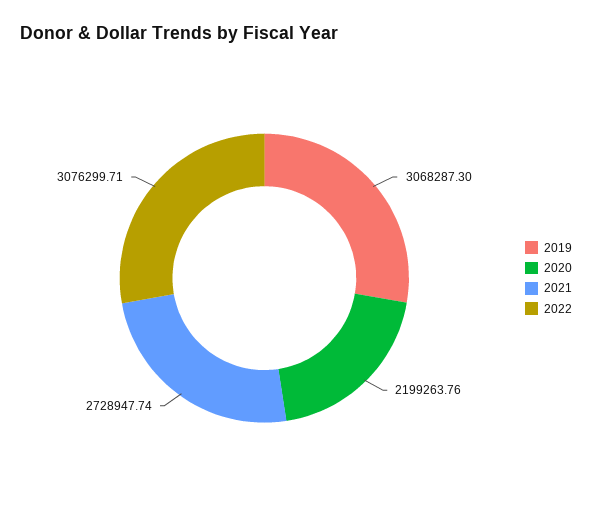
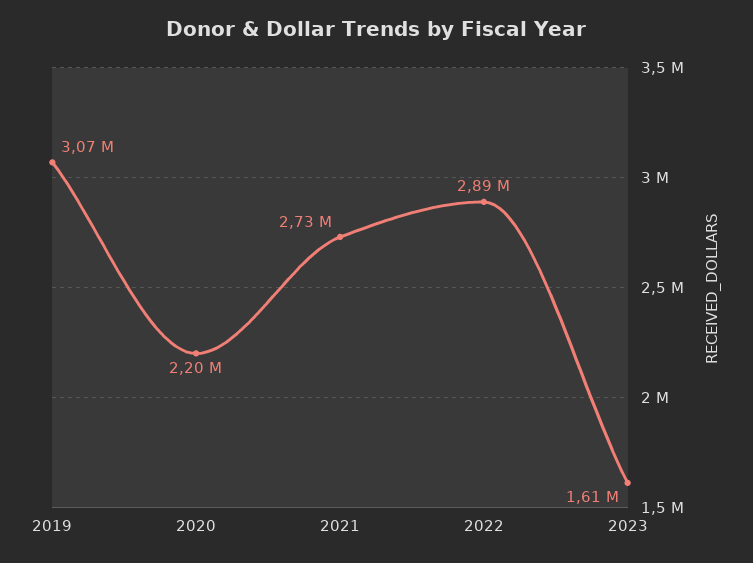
2022: 3076299.71 -> 2890000
2023: none -> 1610000

